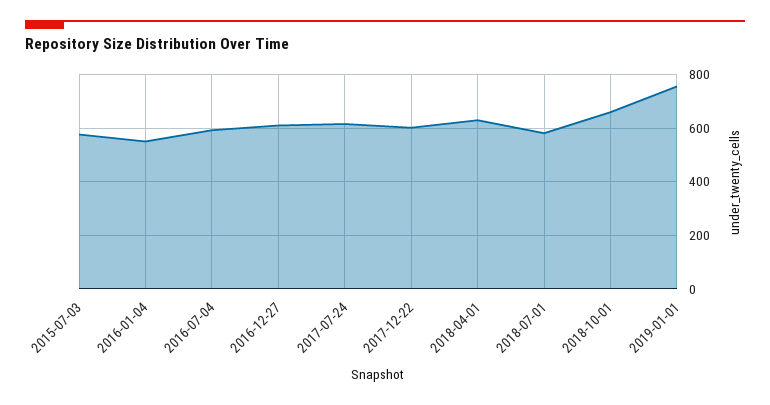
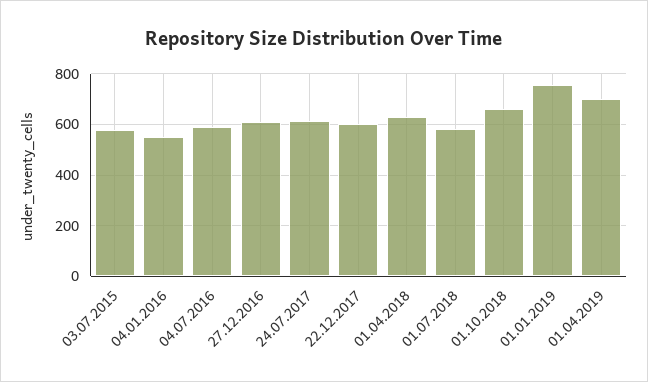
01.04.2019: none -> 700

